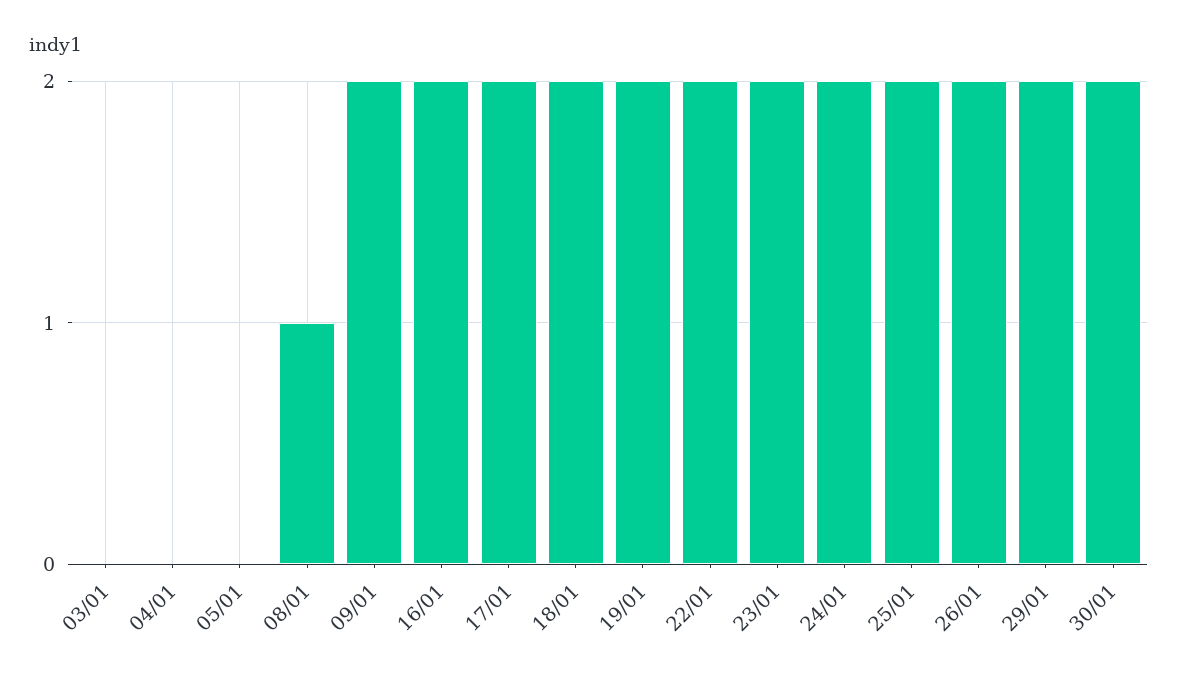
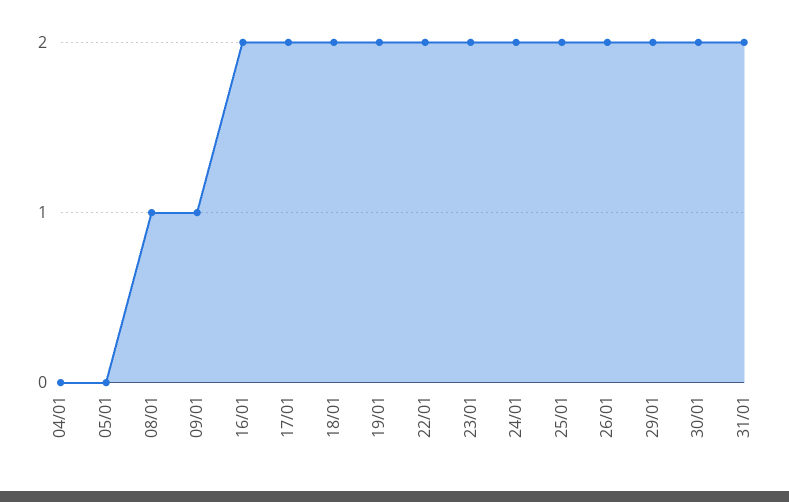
03/01: 0 -> none
09/01: 2 -> 1
31/01: none -> 2

